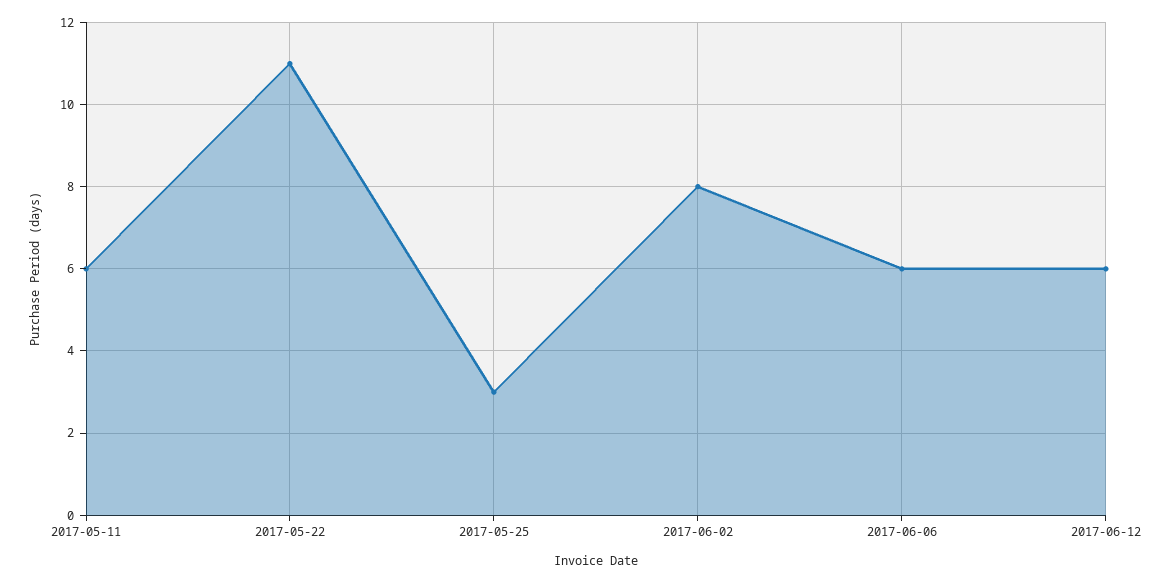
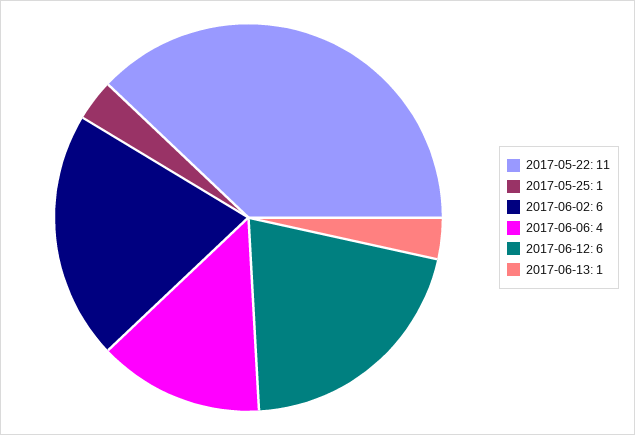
2017-05-11: 6 -> none
2017-05-25: 3 -> 1
2017-06-02: 8 -> 6
2017-06-06: 6 -> 4
2017-06-13: none -> 1

